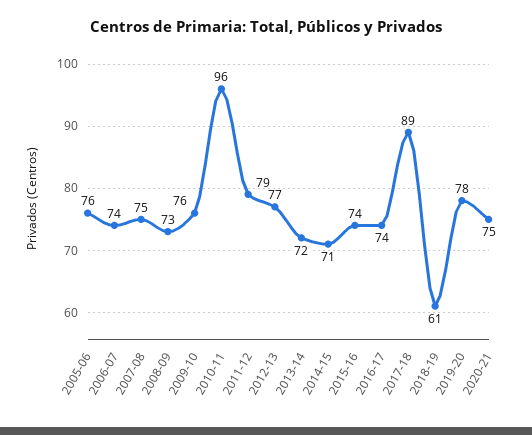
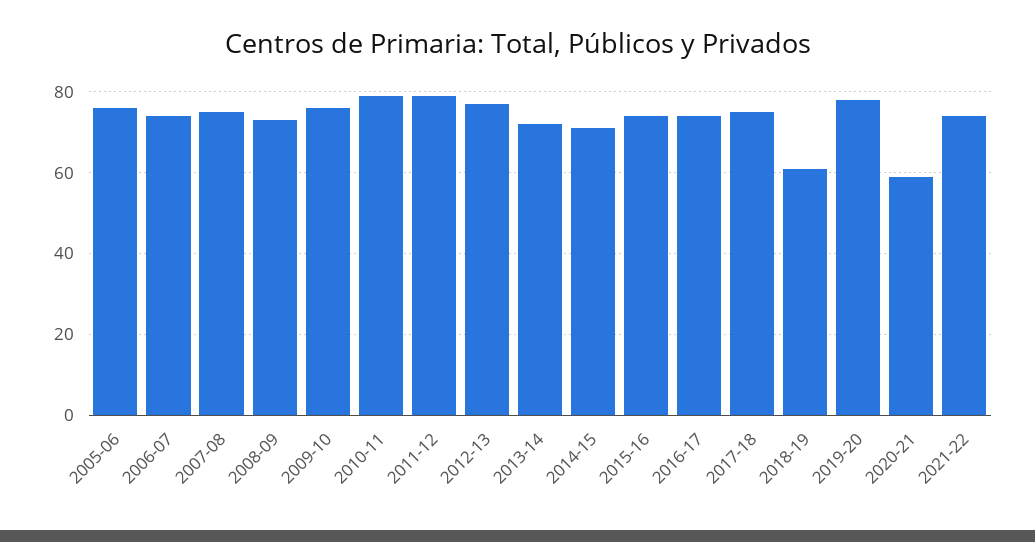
2010-11: 96 -> 80
2017-18: 89 -> 75
2020-21: 75 -> 60
2021-22: none -> 75

